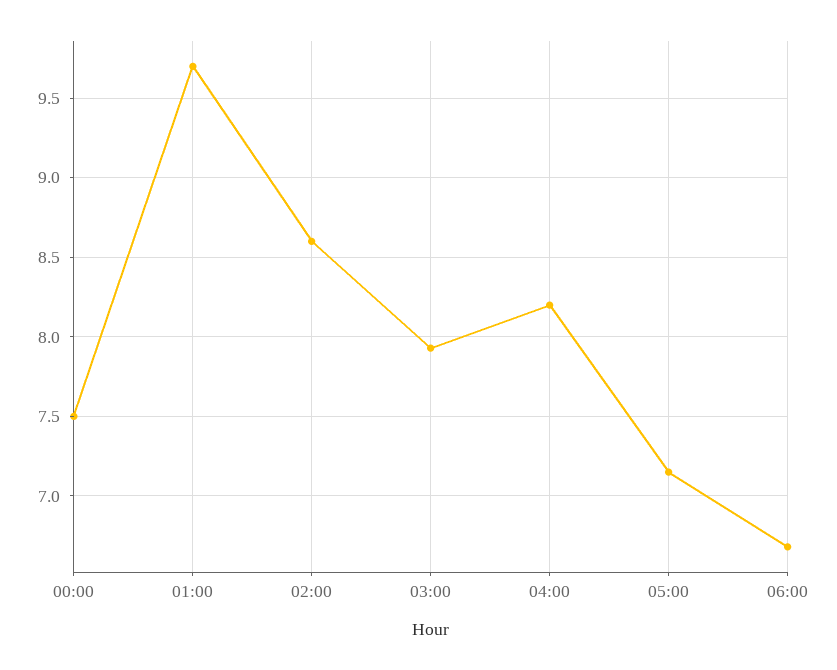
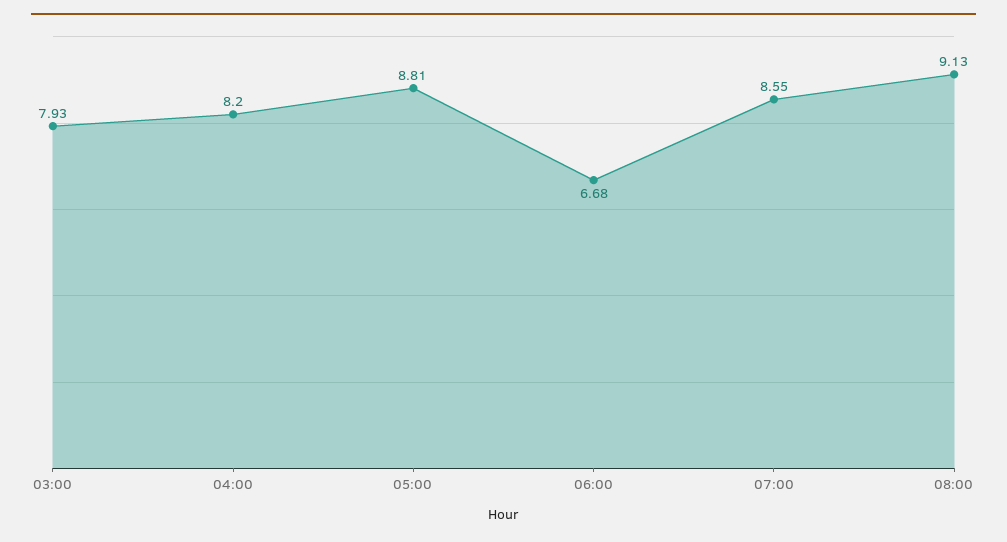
00:00: 7.5 -> none
01:00: 9.7 -> none
02:00: 8.6 -> none
05:00: 7.15 -> 8.81
07:00: none -> 8.55
08:00: none -> 9.13

